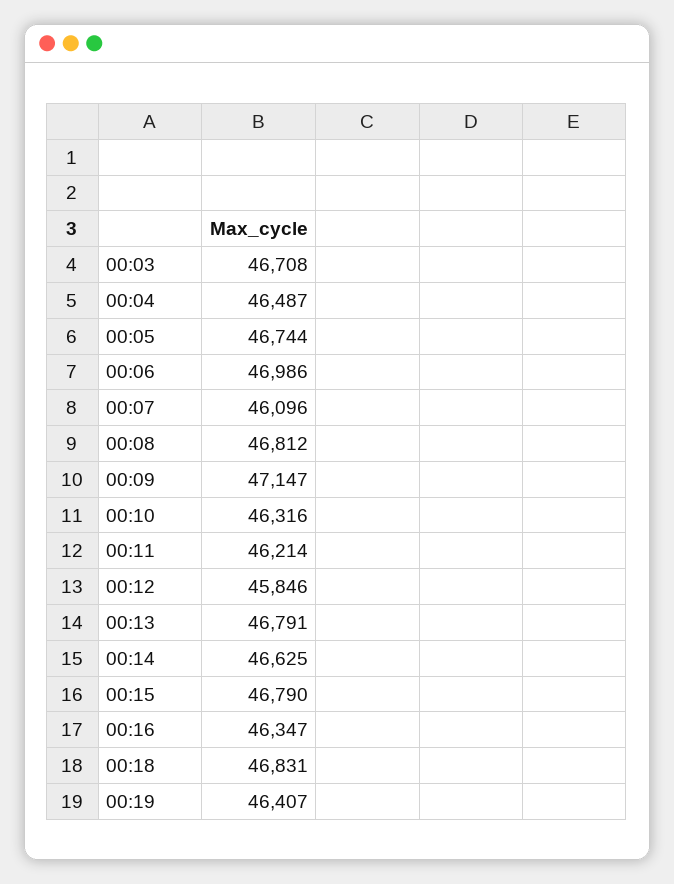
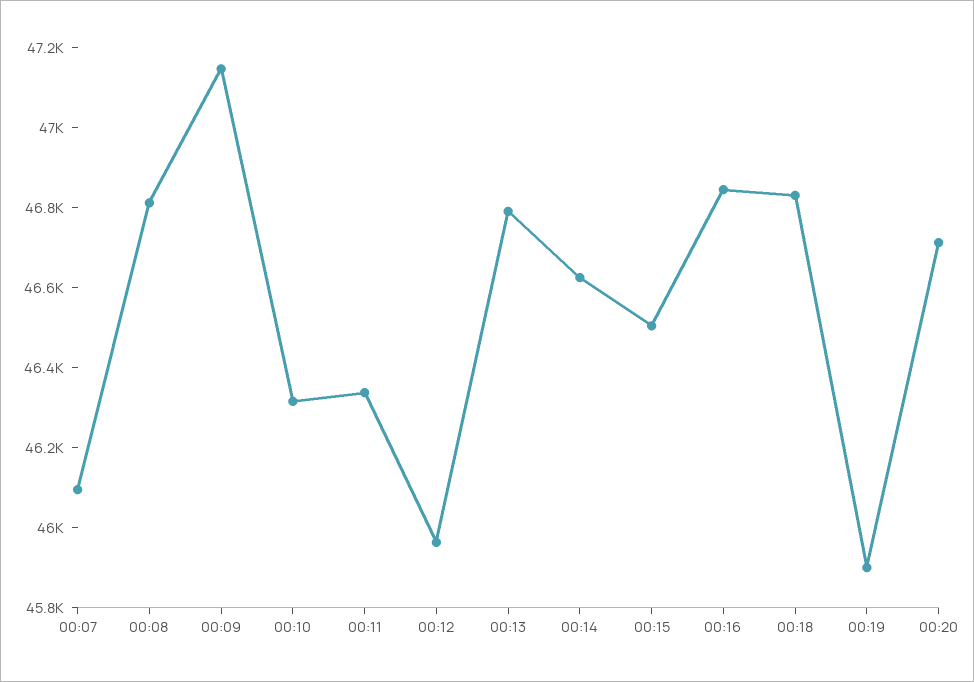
00:03: 46708 -> none
00:04: 46487 -> none
00:05: 46744 -> none
00:06: 46986 -> none
00:11: 46214 -> 46350
00:12: 45846 -> 45950
00:15: 46790 -> 46500
00:16: 46347 -> 46850
00:19: 46407 -> 45900
00:20: none -> 46700

